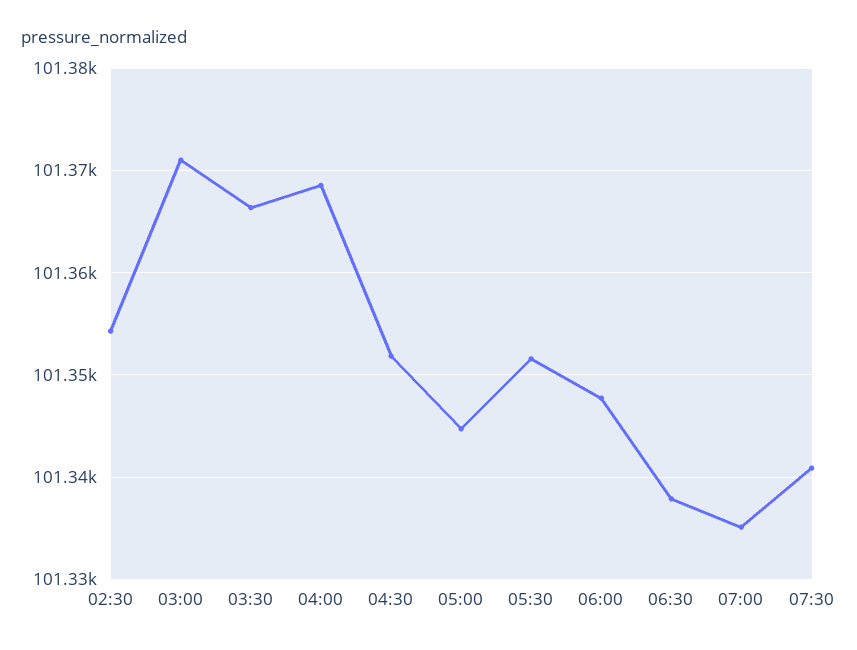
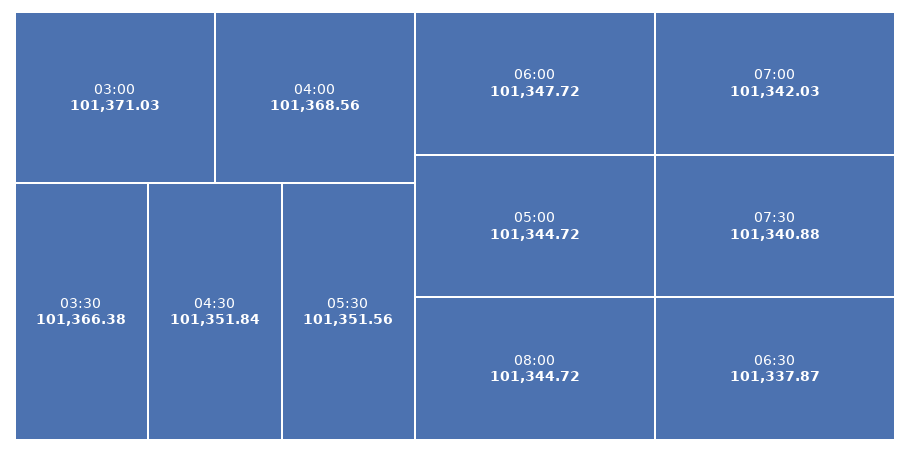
02:30: 101354 -> none
07:00: 101335 -> 101342.03
08:00: none -> 101344.72

